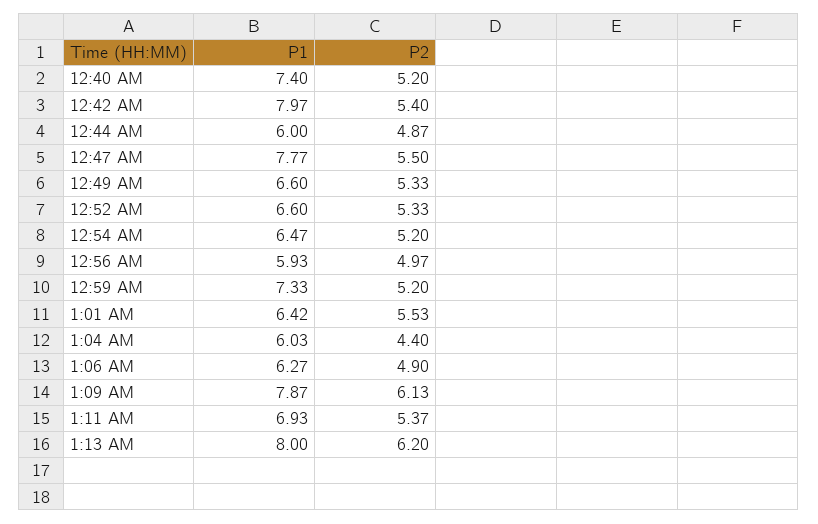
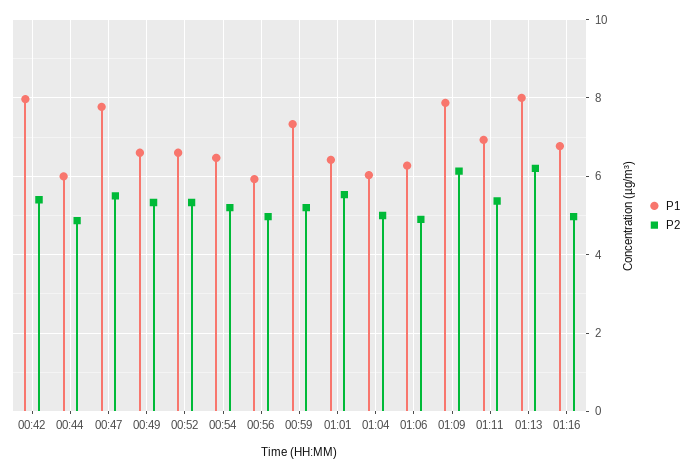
P1, 12:40 AM: 7.4 -> none
P2, 12:40 AM: 5.2 -> none
P2, 1:04 AM: 4.4 -> 5
P1, 01:16: none -> 6.8
P2, 01:16: none -> 5

